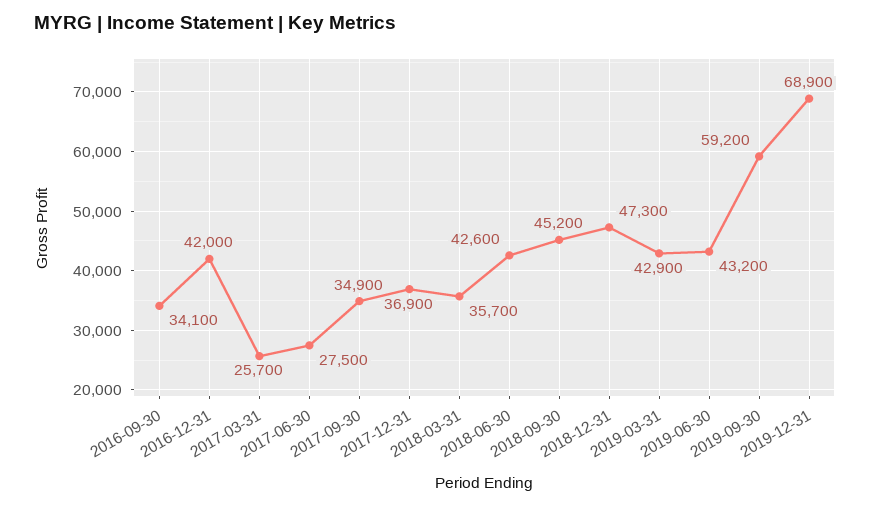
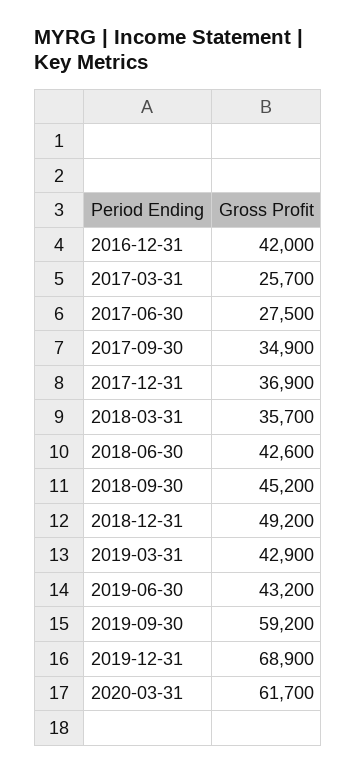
2016-09-30: 34100 -> none
2018-12-31: 47300 -> 49200
2020-03-31: none -> 61700

